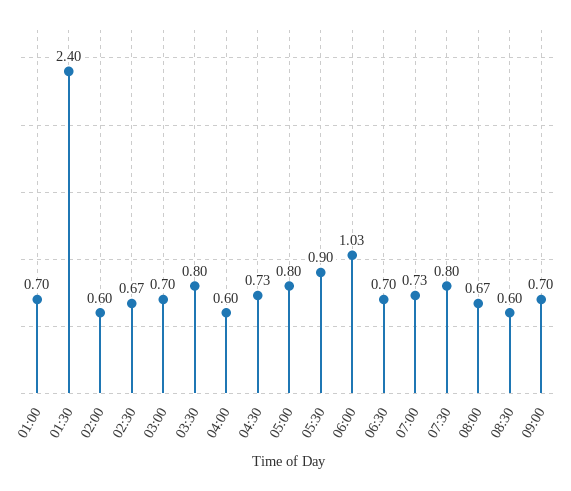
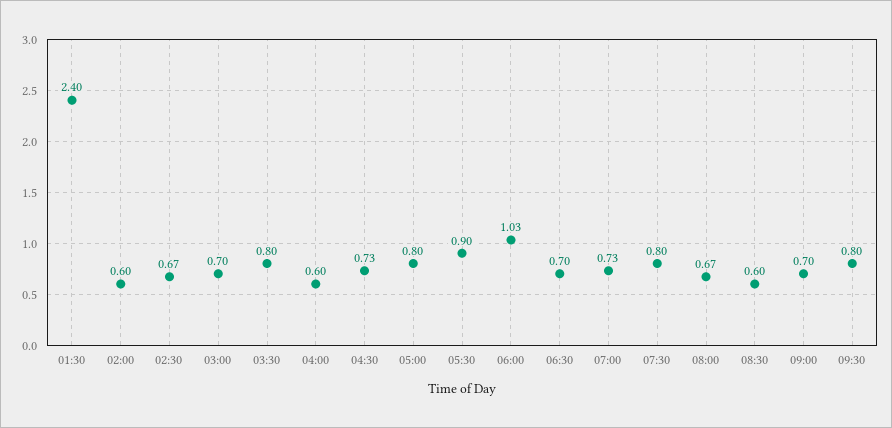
01:00: 0.7 -> none
09:30: none -> 0.8

